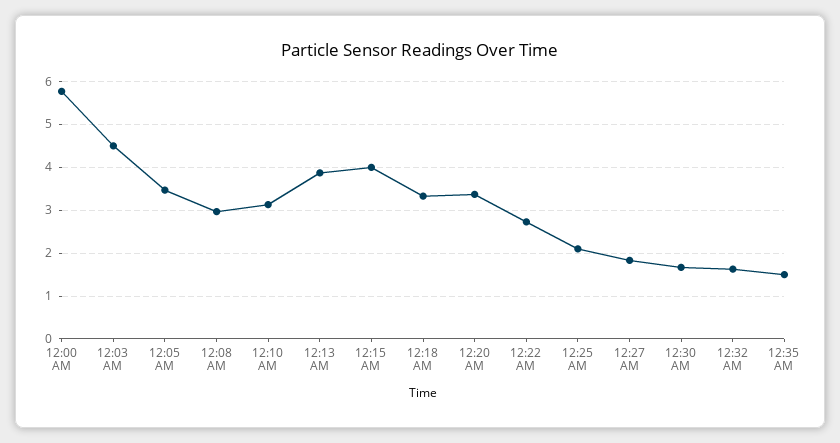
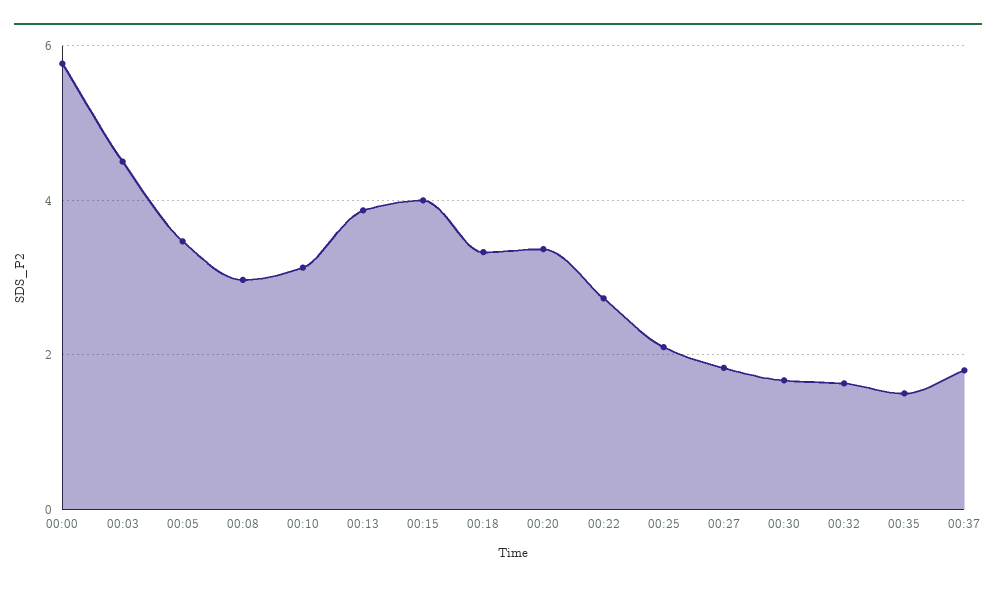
00:37: none -> 1.8

